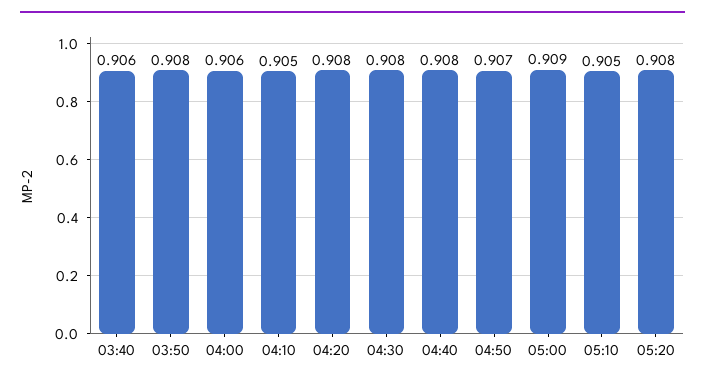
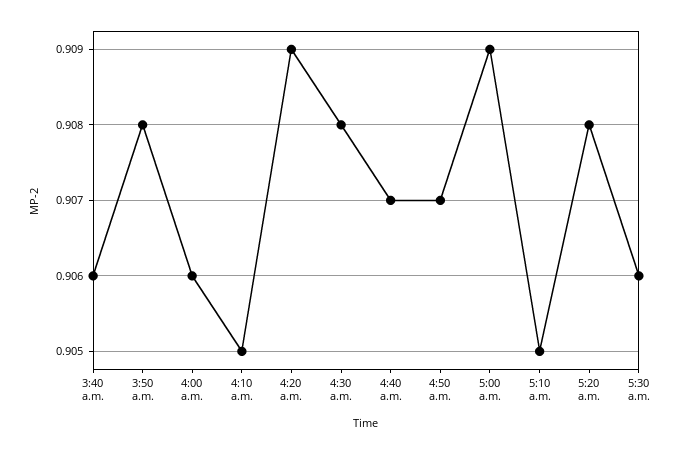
04:20: 0.908 -> 0.909
04:40: 0.908 -> 0.907
5:30 a.m.: none -> 0.906

